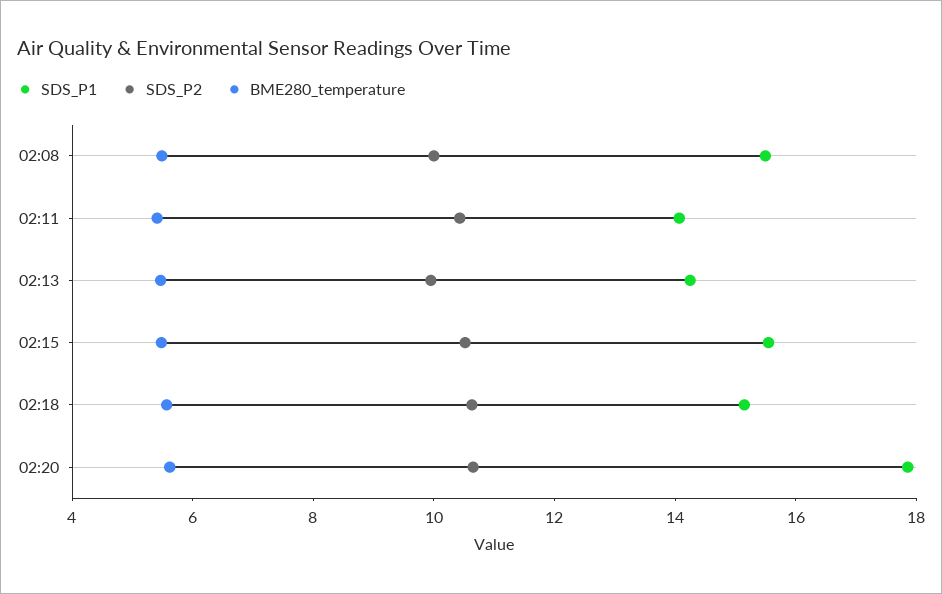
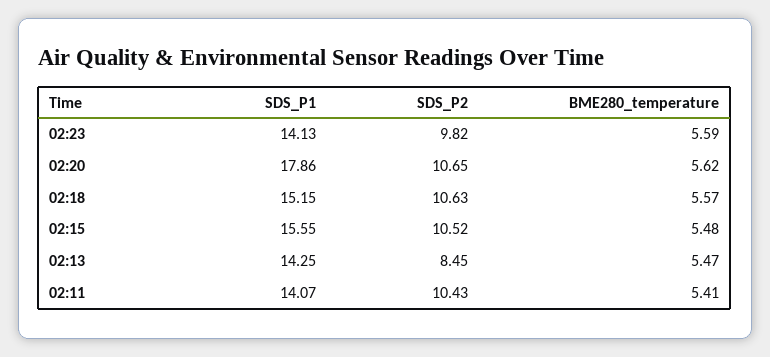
SDS_P1, 02:08: 15.5 -> none
SDS_P2, 02:08: 10 -> none
BME280_temperature, 02:08: 5.5 -> none
SDS_P2, 02:13: 10 -> 8.45
SDS_P1, 02:23: none -> 14.13
SDS_P2, 02:23: none -> 9.82
BME280_temperature, 02:23: none -> 5.59

